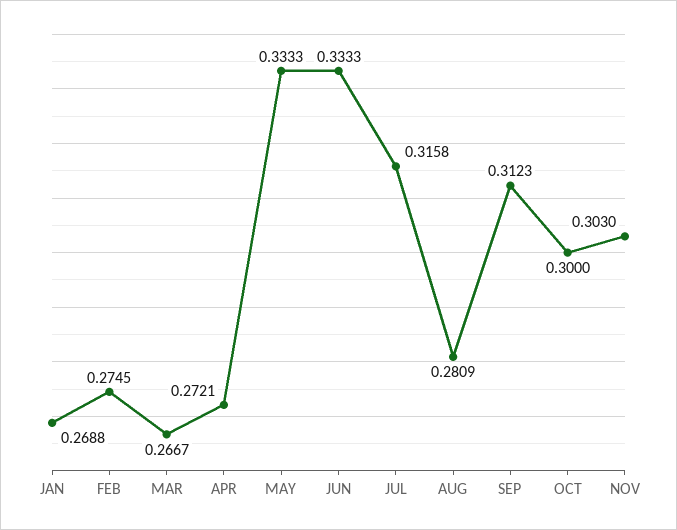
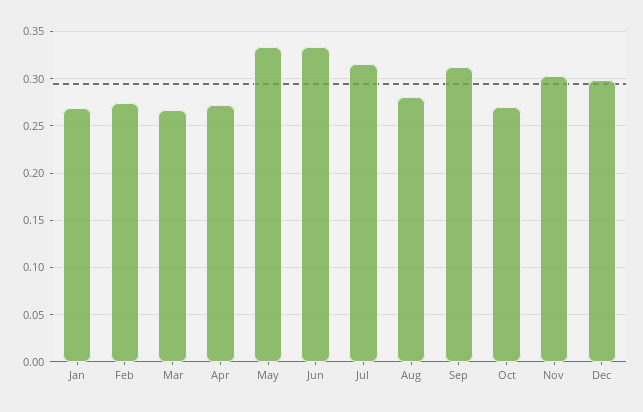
OCT: 0.3 -> 0.27
Dec: none -> 0.3

